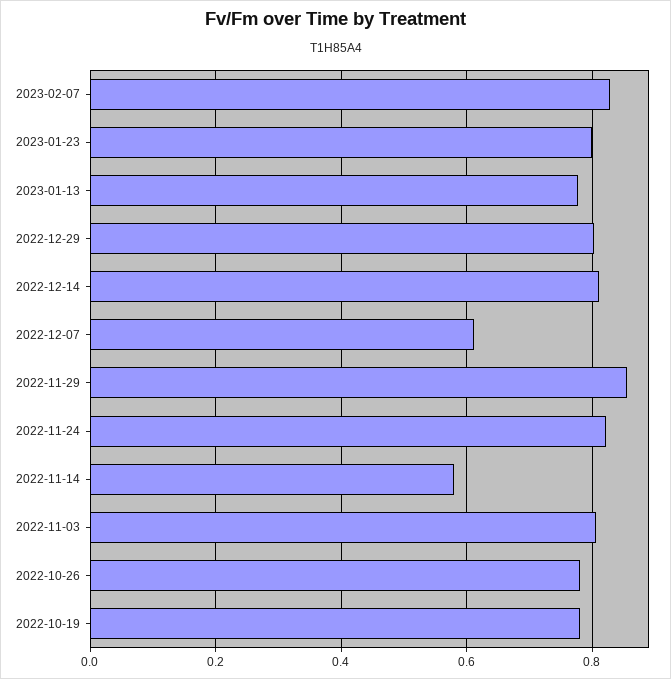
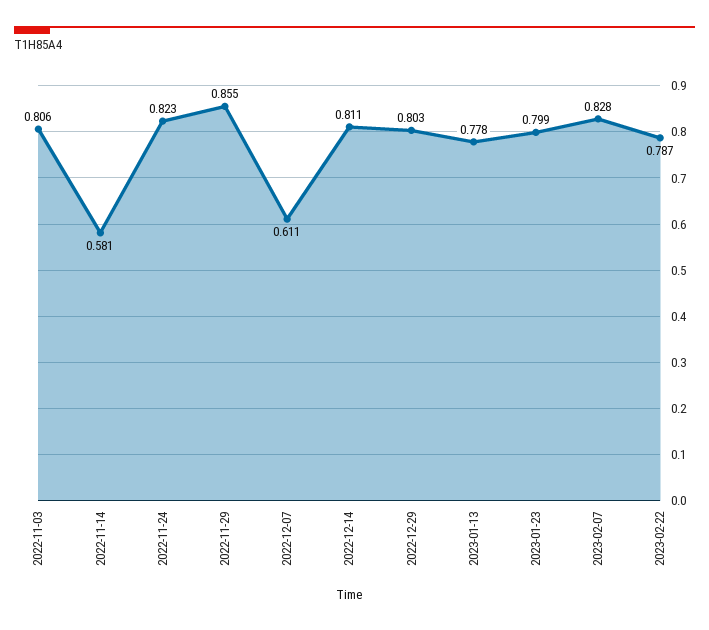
2022-10-26: 0.78 -> none
2022-10-19: 0.78 -> none
2023-02-22: none -> 0.787

